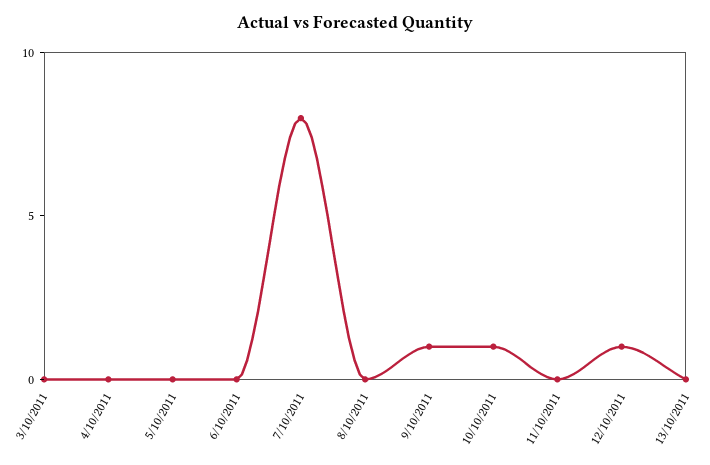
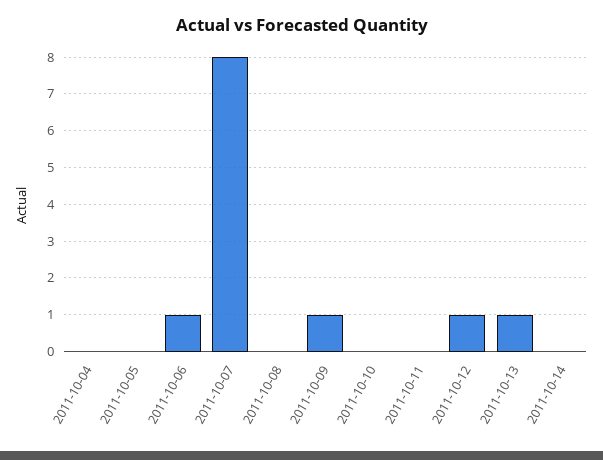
3/10/2011: 0 -> none
6/10/2011: 0 -> 1
10/10/2011: 1 -> 0
13/10/2011: 0 -> 1
2011-10-14: none -> 0

